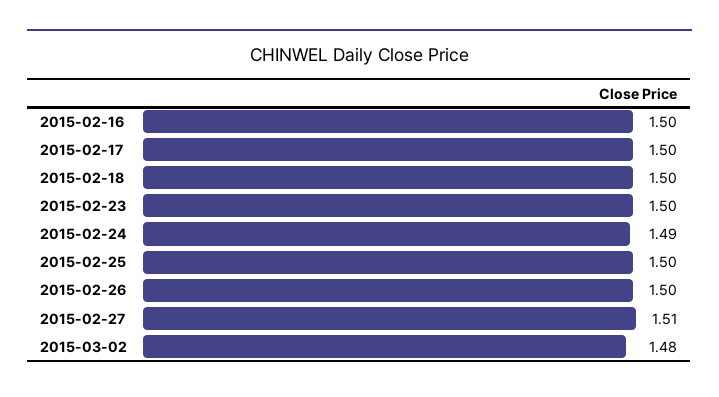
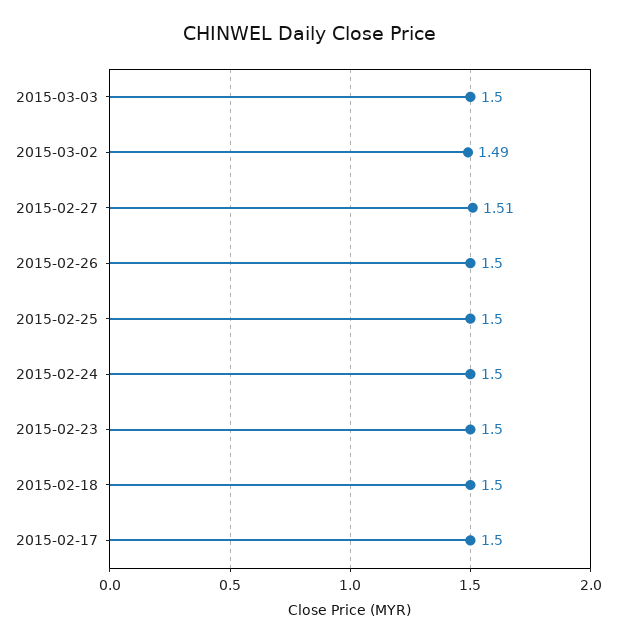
2015-02-16: 1.5 -> none
2015-02-24: 1.49 -> 1.5
2015-03-02: 1.48 -> 1.49
2015-03-03: none -> 1.5

